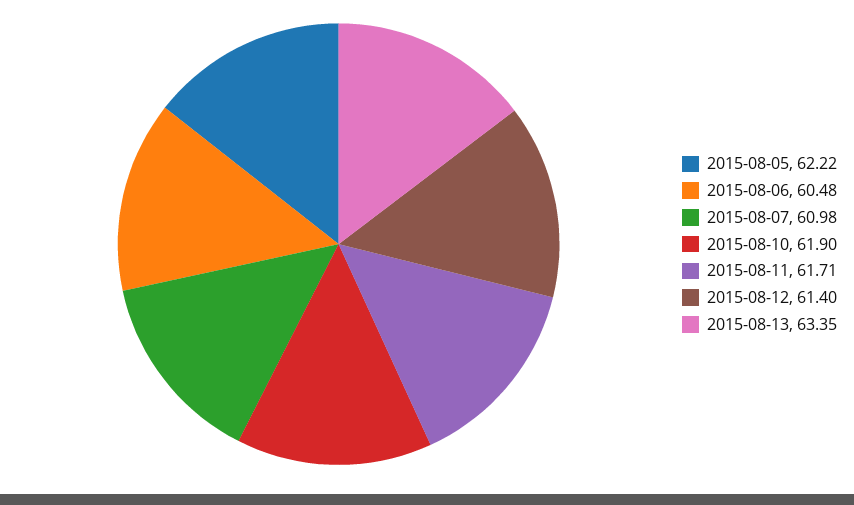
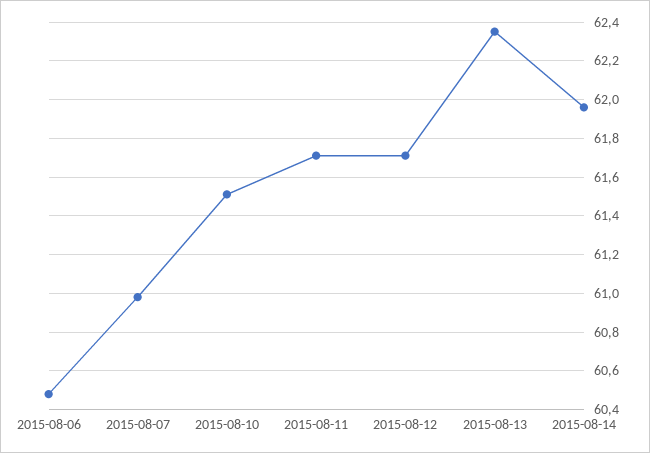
2015-08-05: 62.22 -> none
2015-08-10: 61.9 -> 61.5
2015-08-12: 61.4 -> 61.7
2015-08-13: 63.35 -> 62.35
2015-08-14: none -> 61.95

